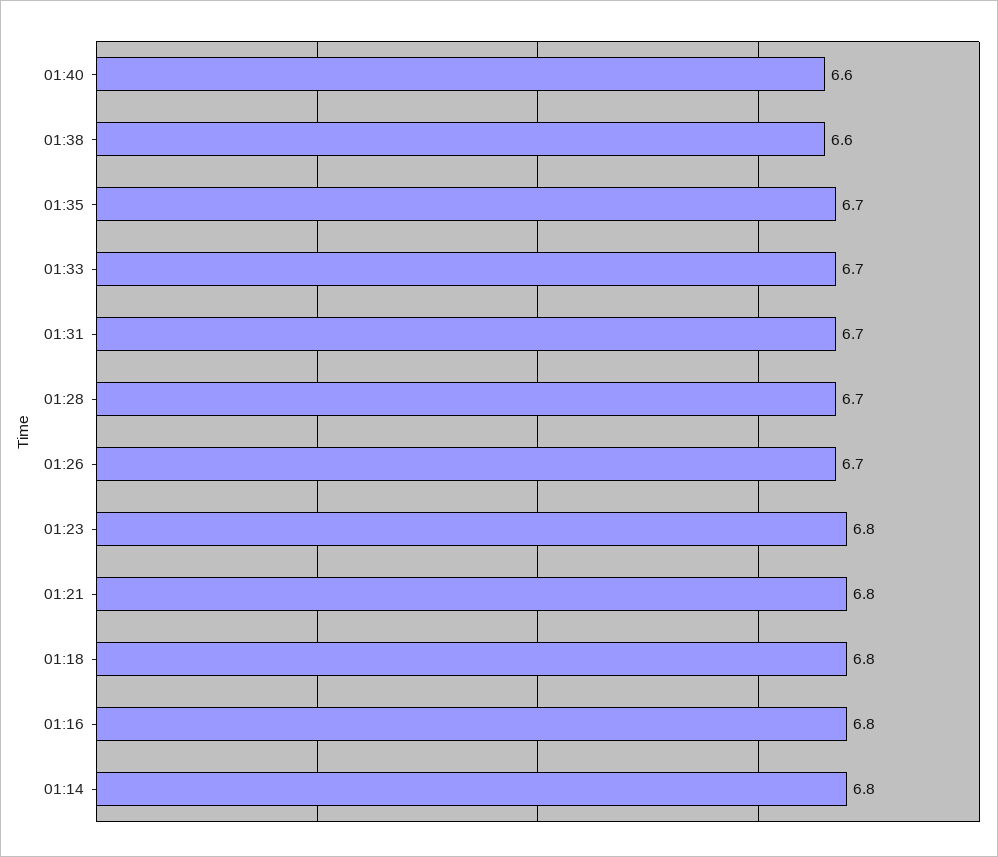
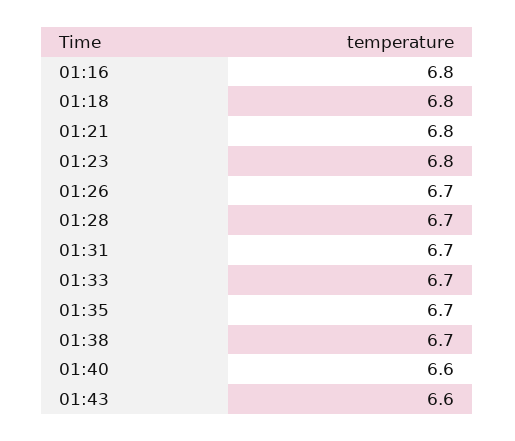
01:38: 6.6 -> 6.7
01:14: 6.8 -> none
01:43: none -> 6.6

